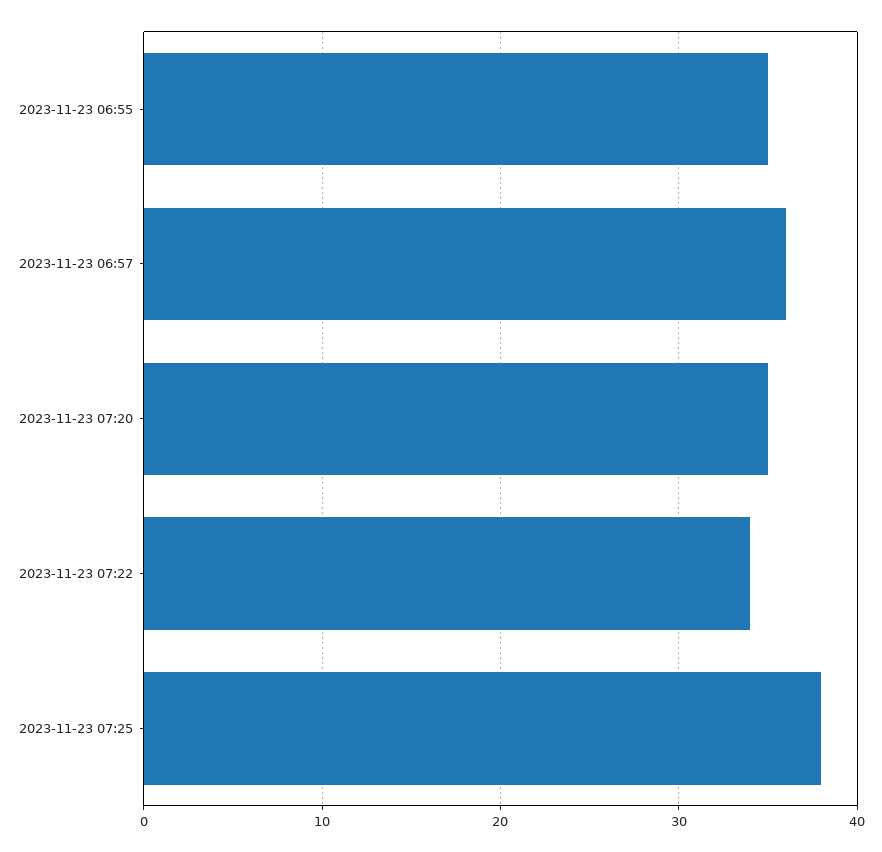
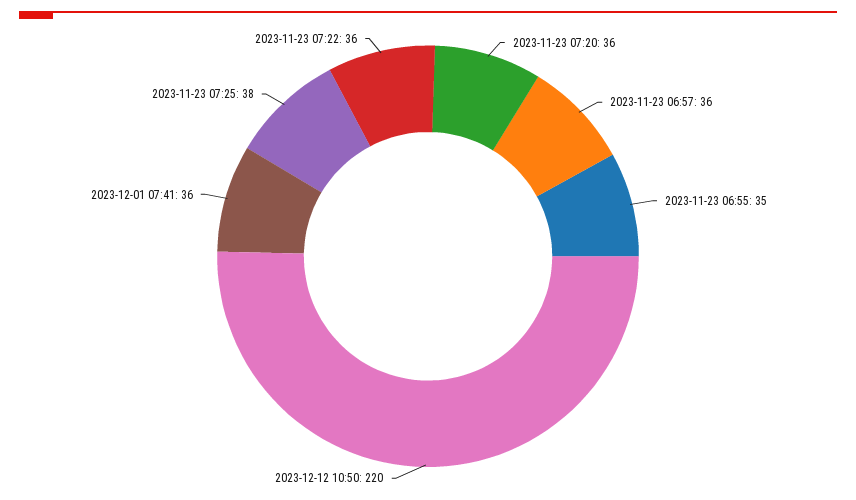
2023-11-23 07:20: 35 -> 36
2023-11-23 07:22: 34 -> 36
2023-12-12 10:50: none -> 220
2023-12-01 07:41: none -> 36

